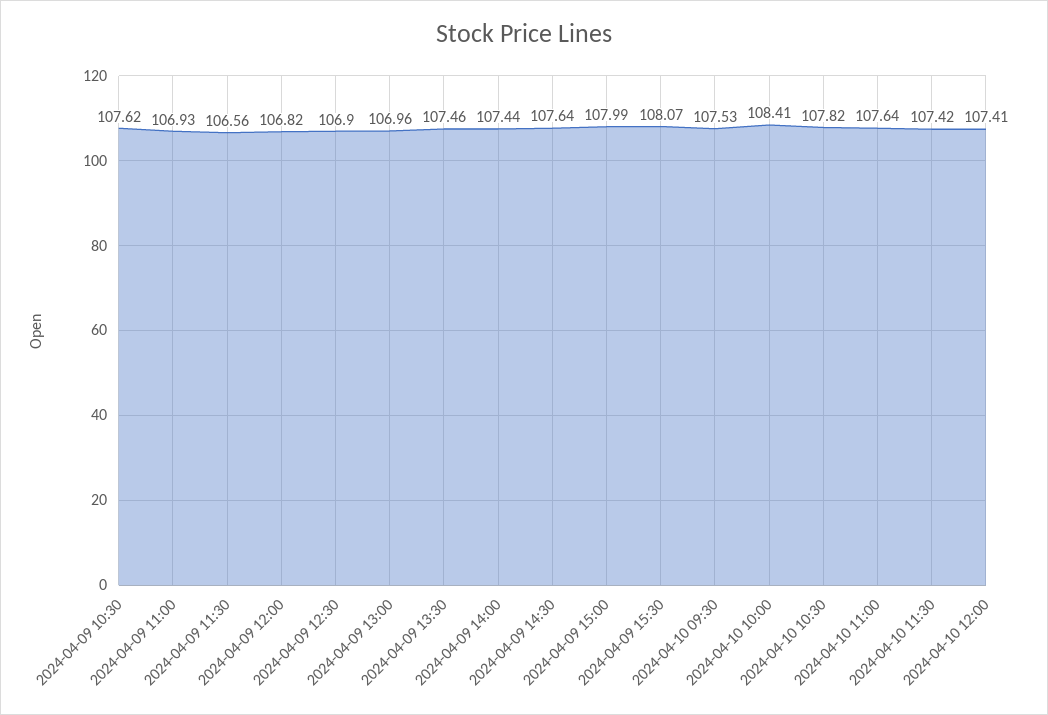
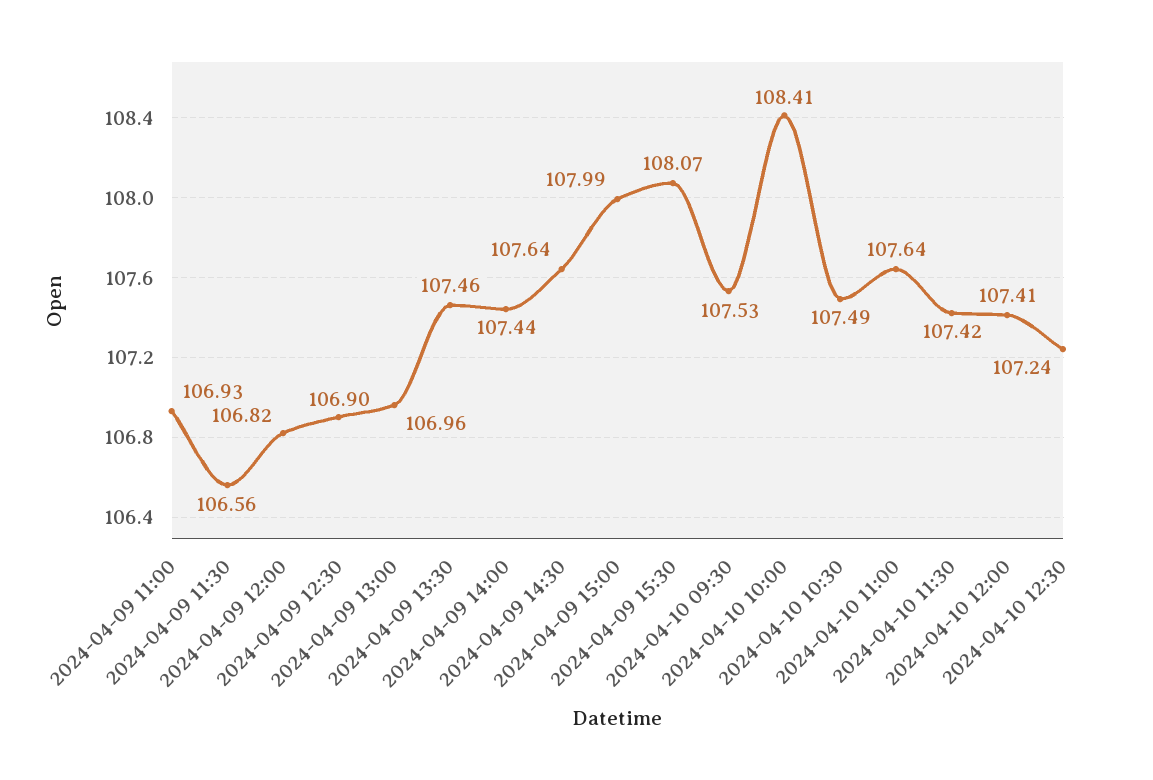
2024-04-09 10:30: 107.62 -> none
2024-04-10 10:30: 107.82 -> 107.49
2024-04-10 12:30: none -> 107.24

